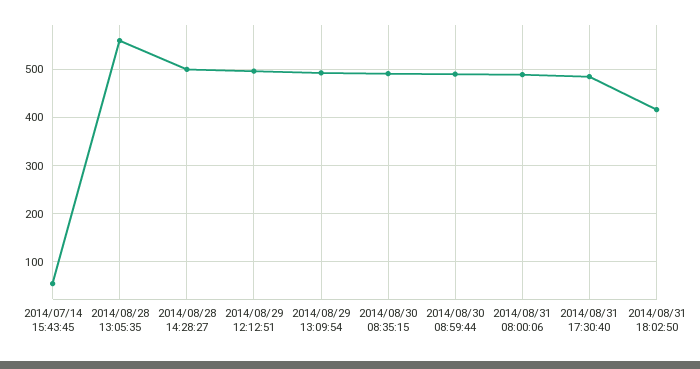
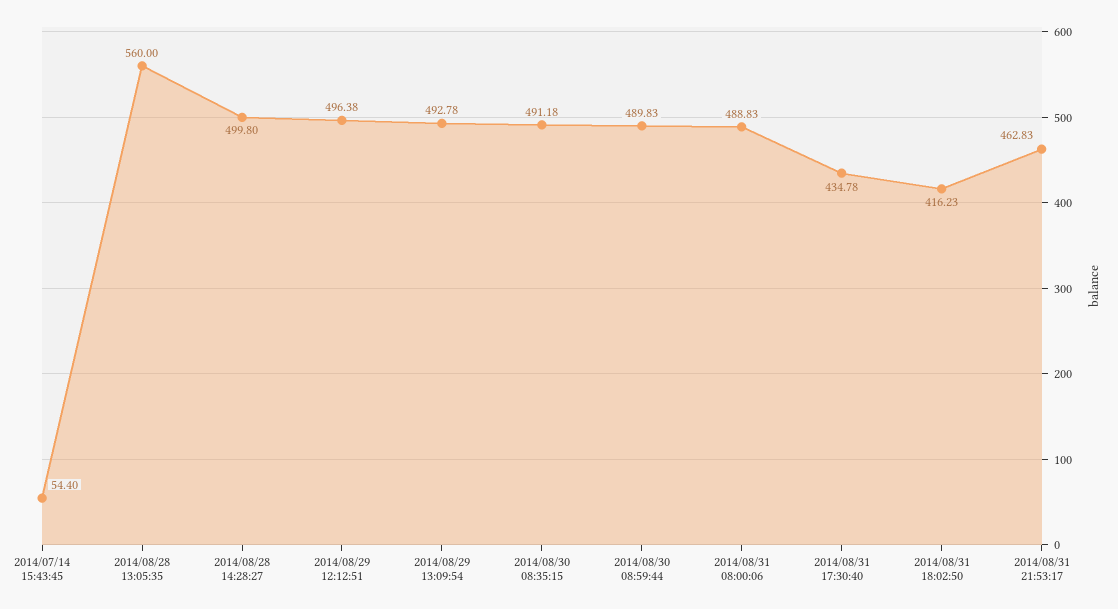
2014/08/31 17:30:40: 480 -> 434.78
2014/08/31 21:53:17: none -> 462.83

